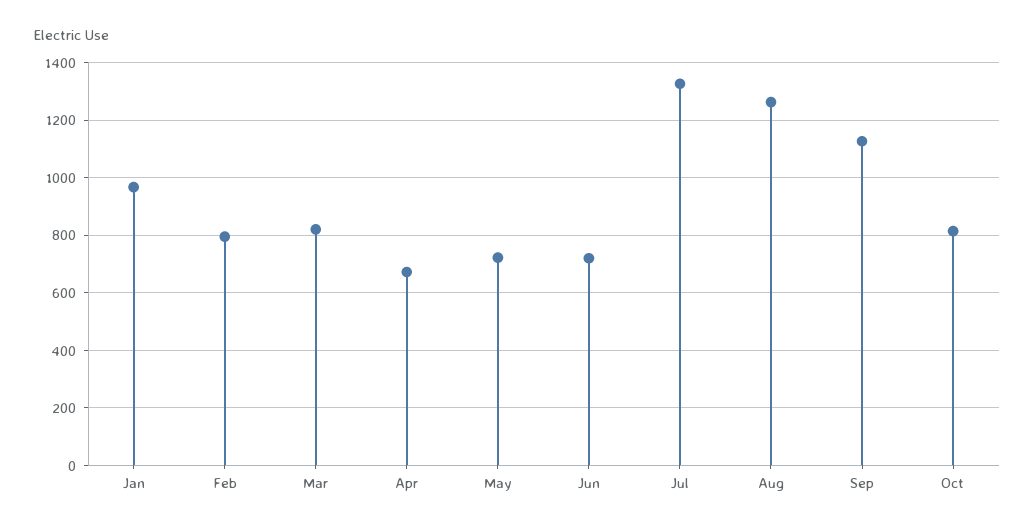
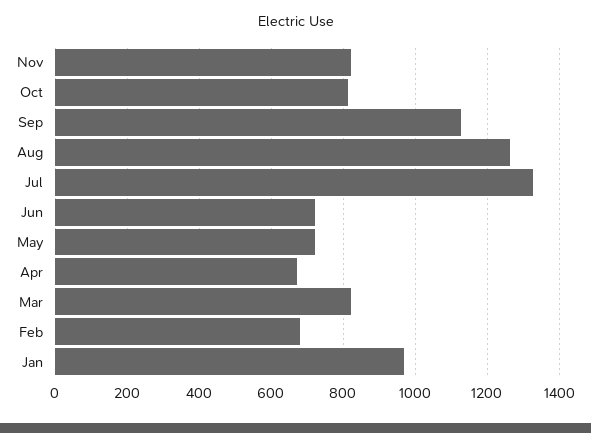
Feb: 800 -> 680
Nov: none -> 820

